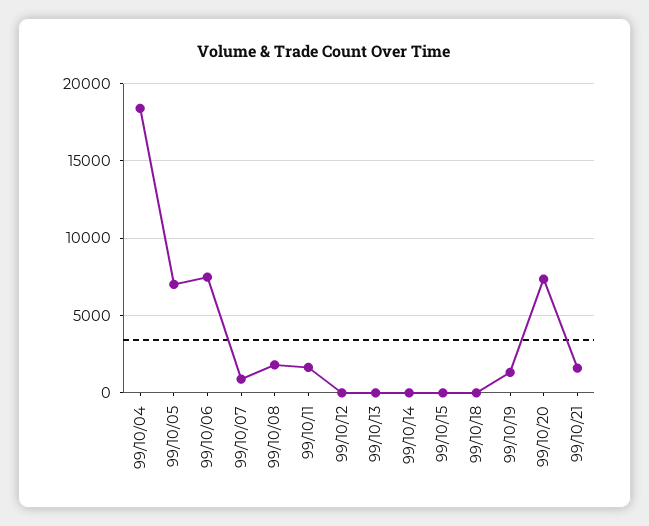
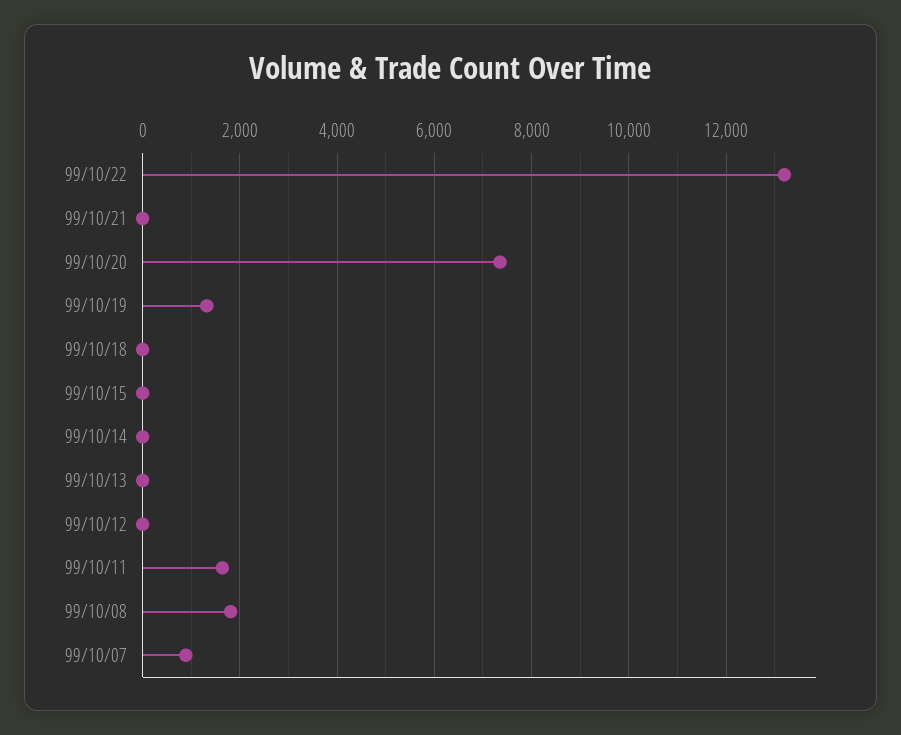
99/10/04: 18500 -> none
99/10/05: 7000 -> none
99/10/06: 7500 -> none
99/10/21: 1500 -> 0
99/10/22: none -> 13200

